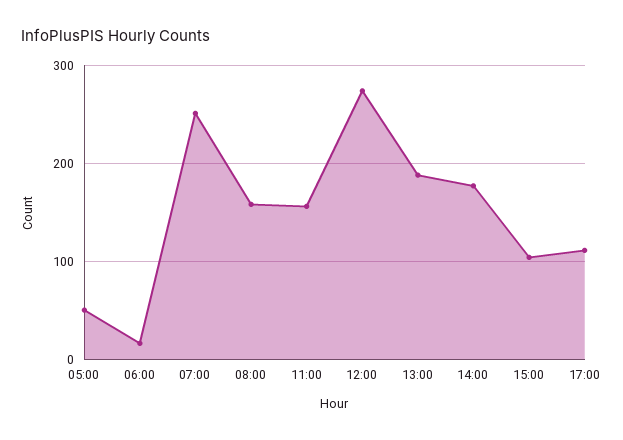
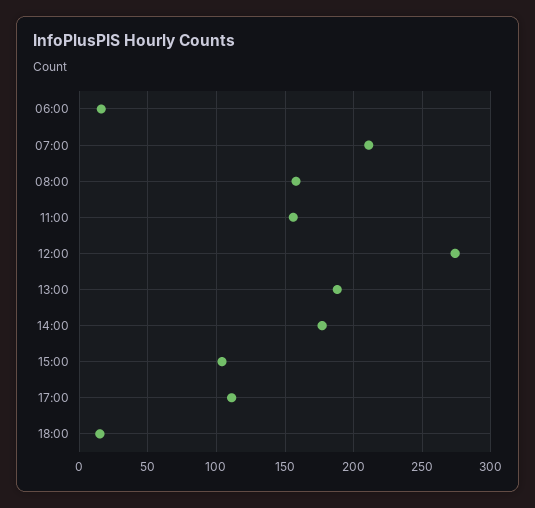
05:00: 50 -> none
07:00: 250 -> 210
18:00: none -> 15

